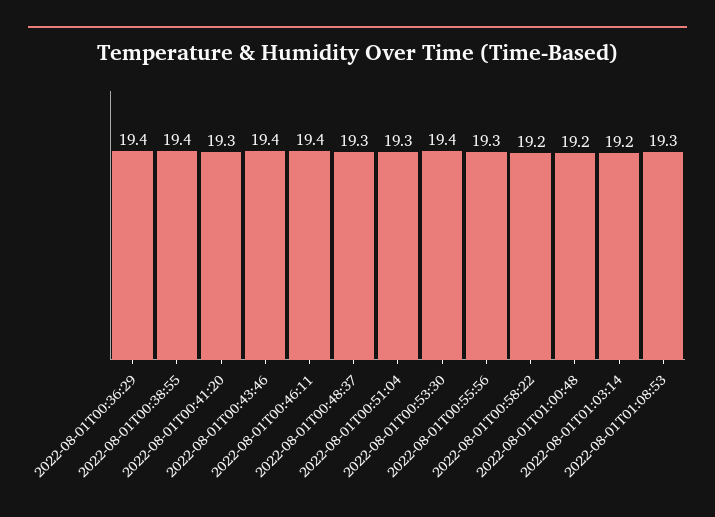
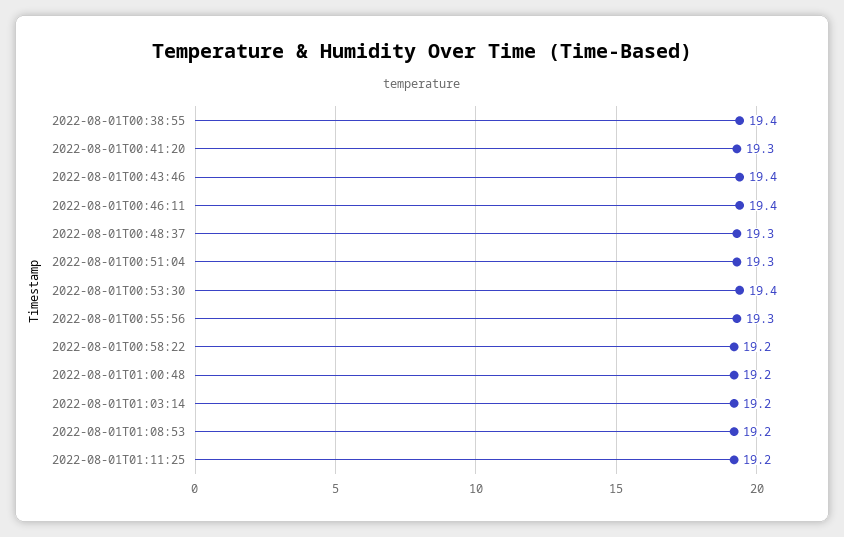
2022-08-01T00:36:29: 19.4 -> none
2022-08-01T01:08:53: 19.3 -> 19.2
2022-08-01T01:11:25: none -> 19.2

